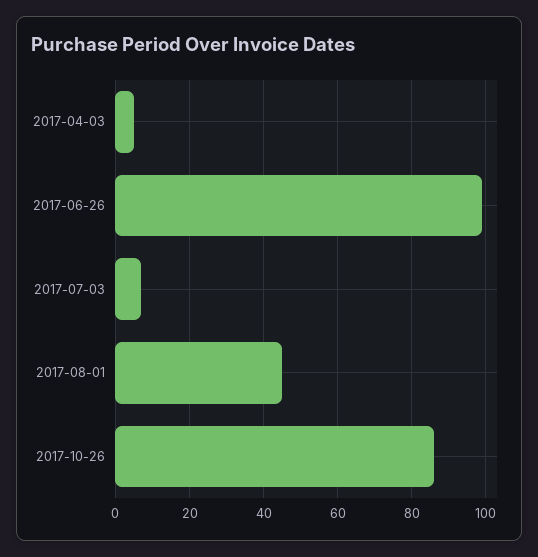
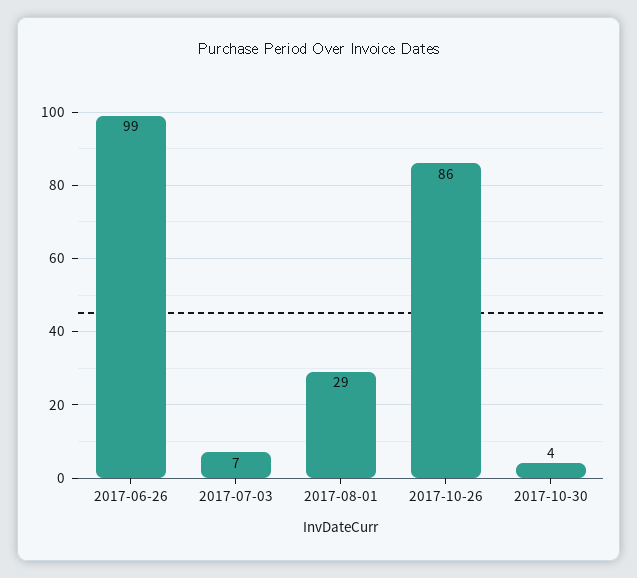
2017-04-03: 5 -> none
2017-08-01: 45 -> 29
2017-10-30: none -> 4

